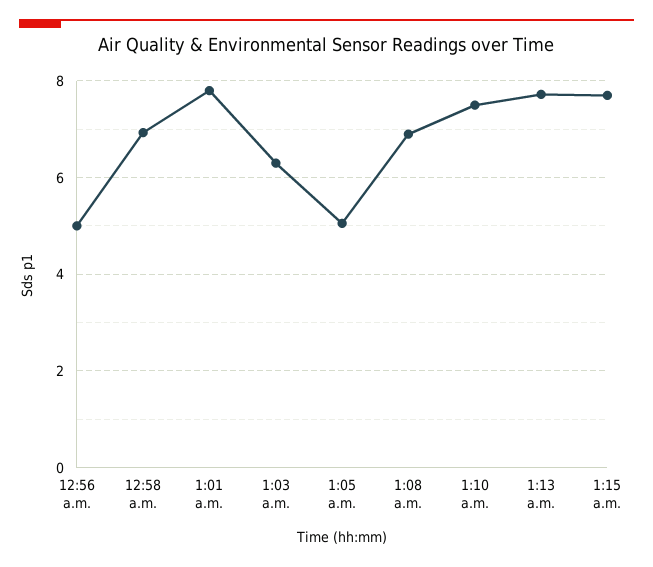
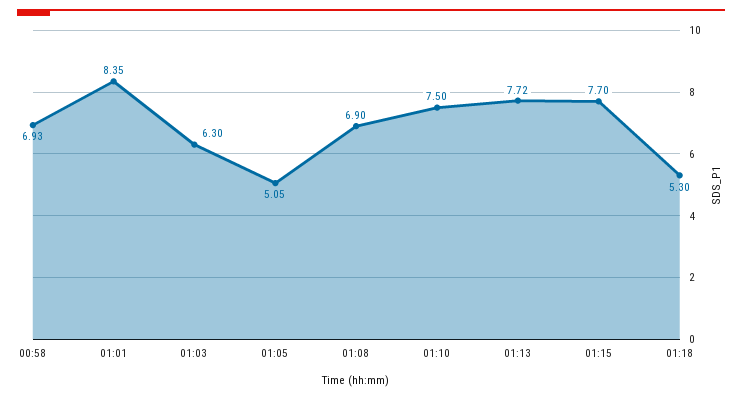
12:56 a.m.: 5 -> none
1:01 a.m.: 7.8 -> 8.35
01:18: none -> 5.3

